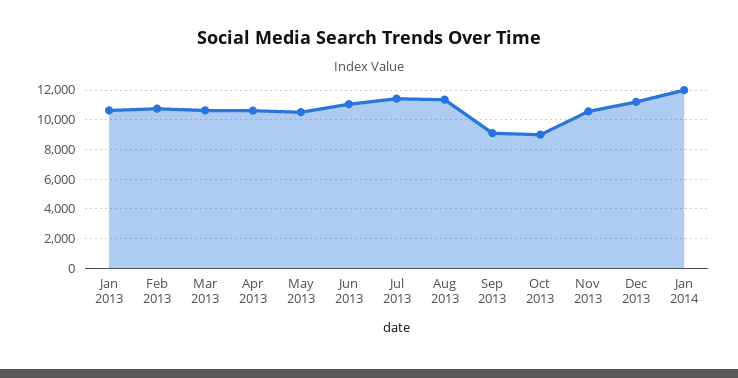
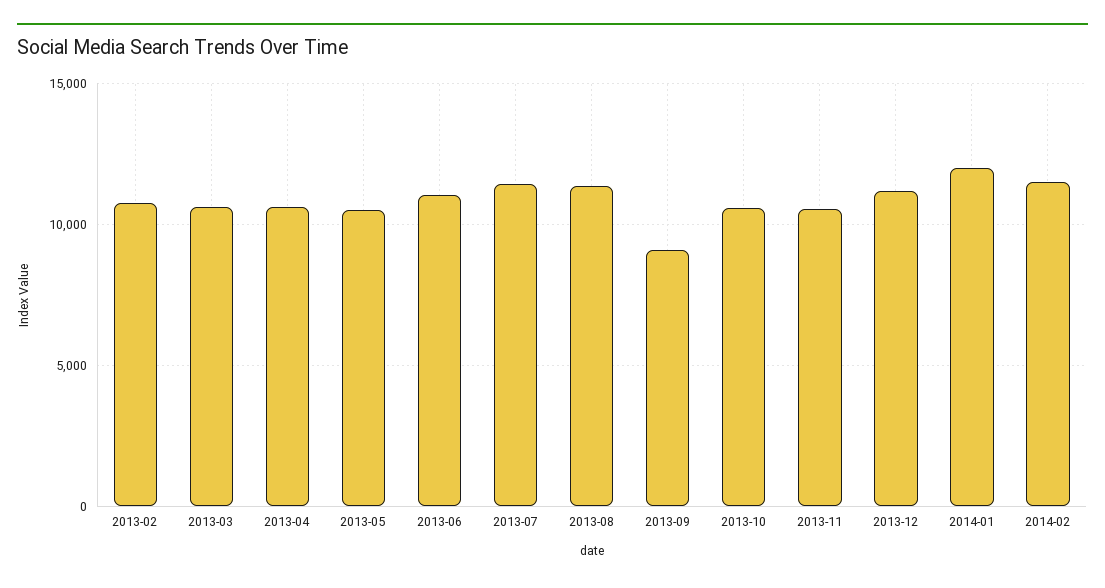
Jan 2013: 10500 -> none
Oct 2013: 9000 -> 10500
2014-02: none -> 11500

